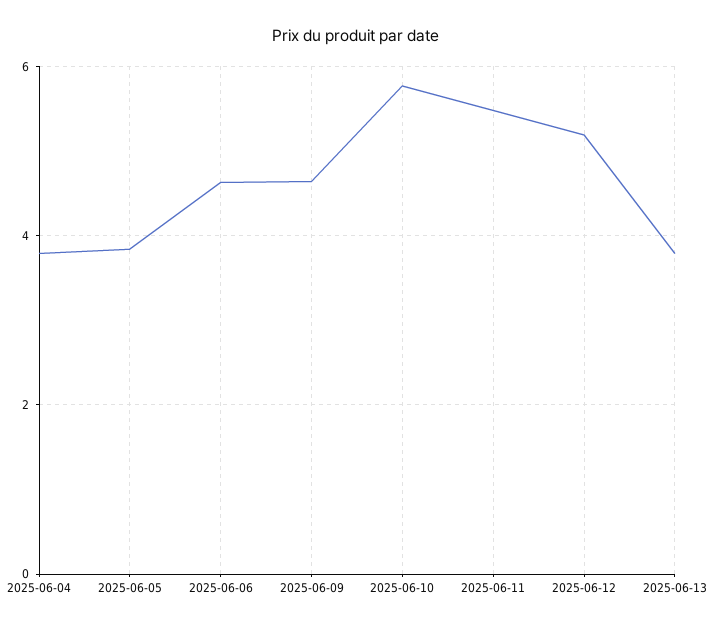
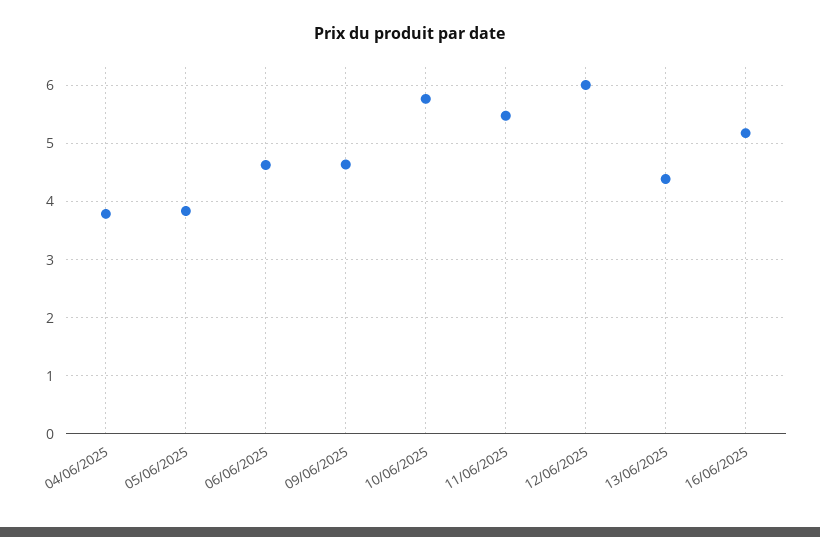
2025-06-12: 5.2 -> 6
2025-06-13: 3.8 -> 4.4
16/06/2025: none -> 5.2

